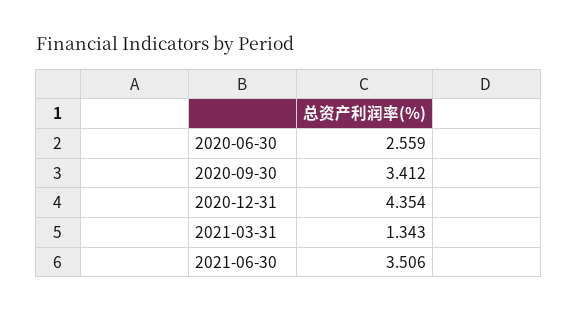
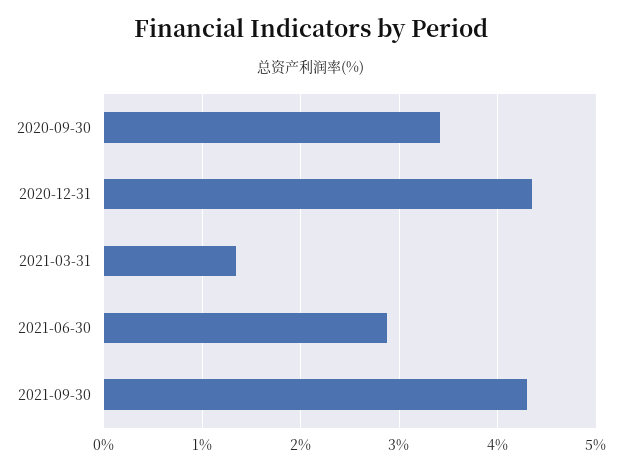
2020-06-30: 2.559 -> none
2021-06-30: 3.506 -> 2.9
2021-09-30: none -> 4.3

